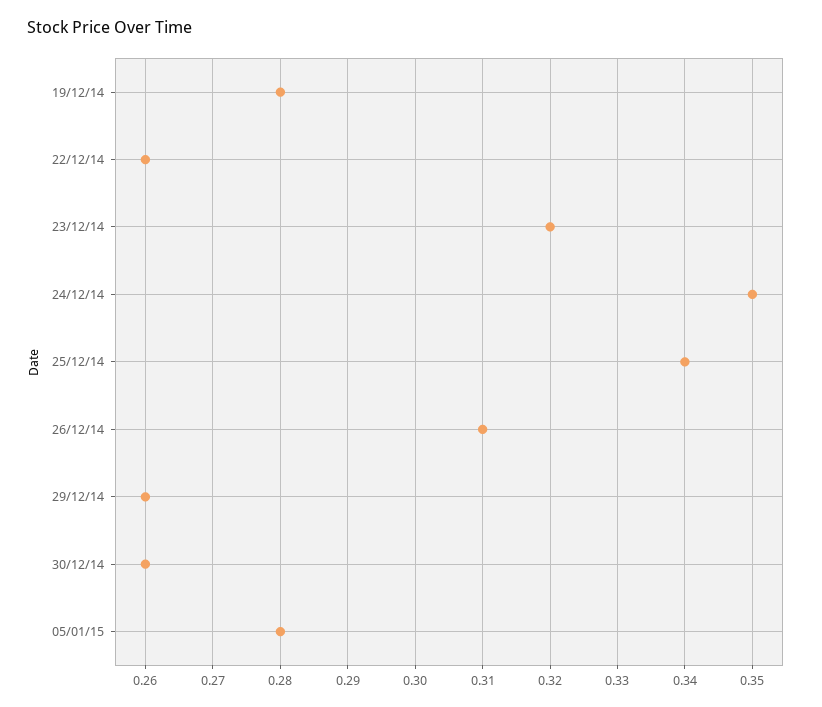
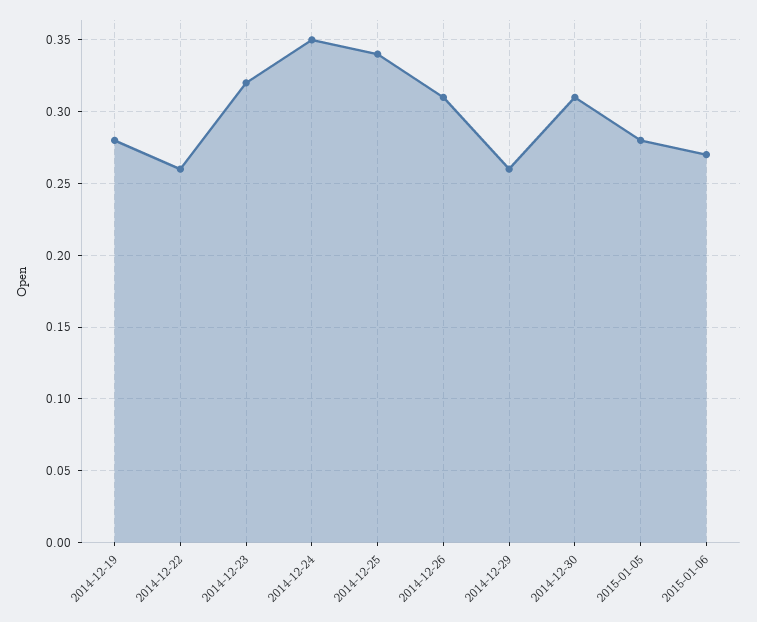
30/12/14: 0.26 -> 0.31
2015-01-06: none -> 0.27

